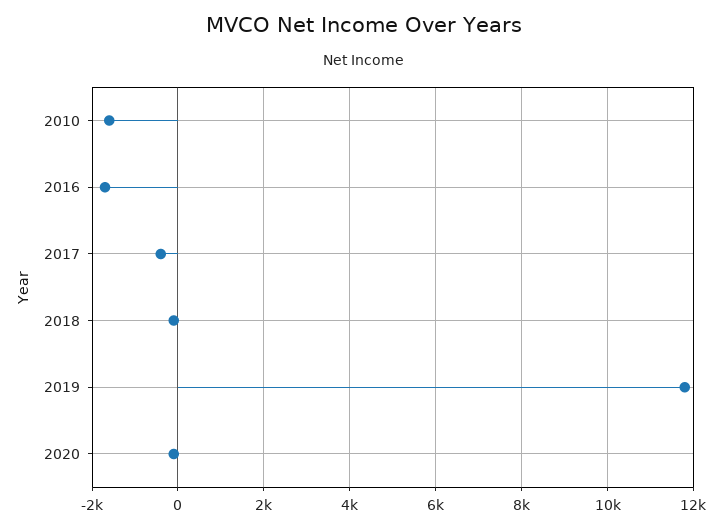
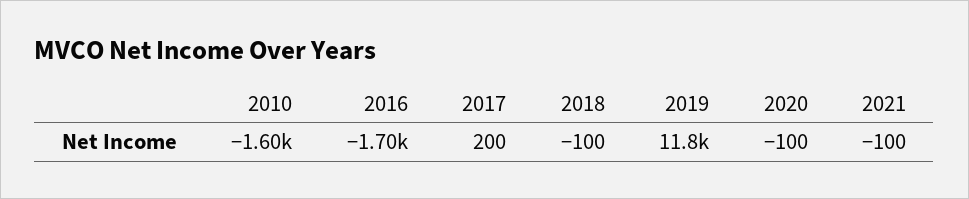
2017: -400 -> 200
2021: none -> -100

